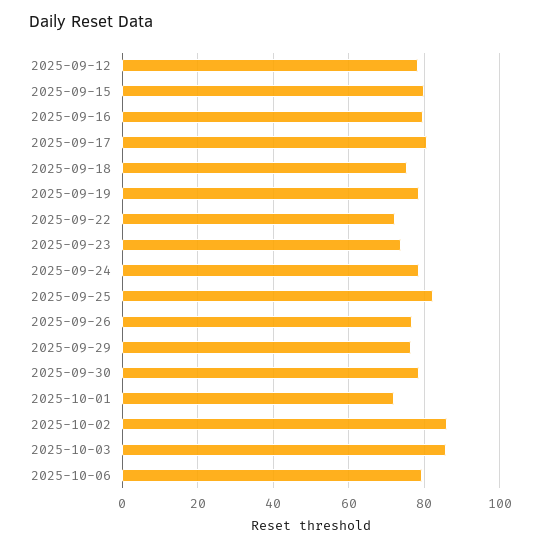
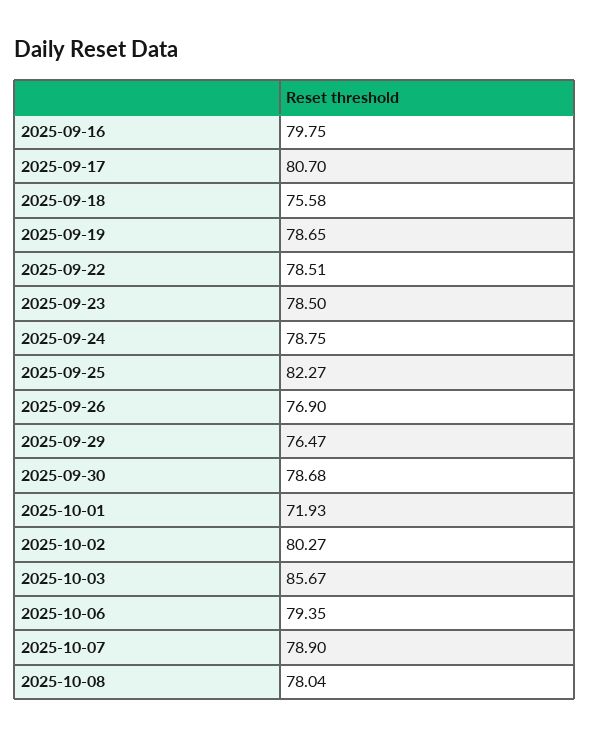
2025-09-12: 78 -> none
2025-09-15: 80 -> none
2025-09-22: 72 -> 78.51
2025-09-23: 74 -> 78.5
2025-10-02: 86 -> 80.27
2025-10-07: none -> 78.9
2025-10-08: none -> 78.04

